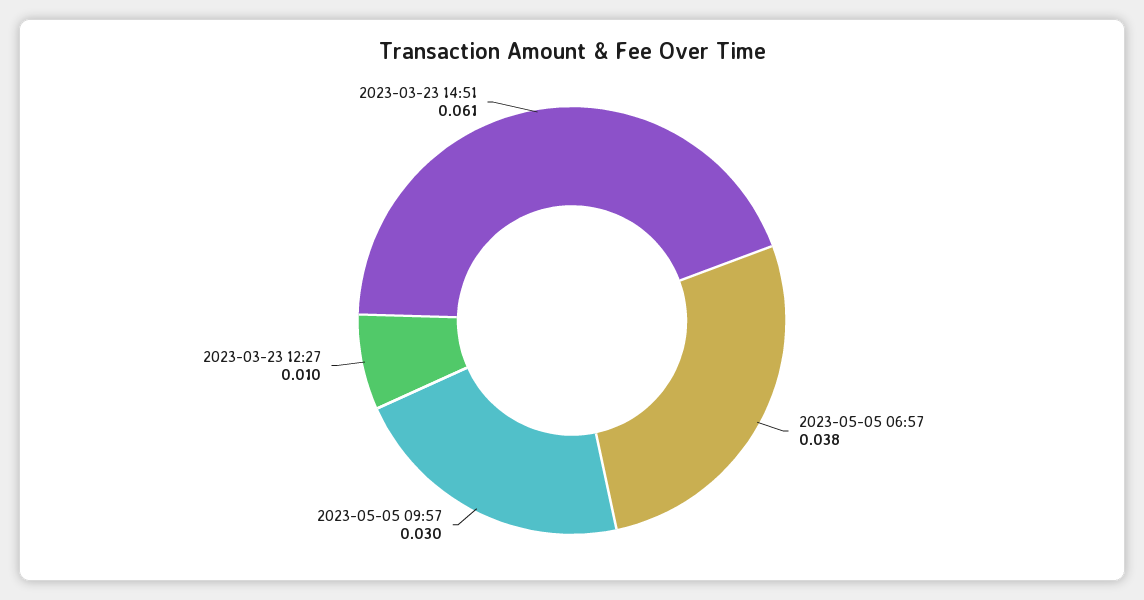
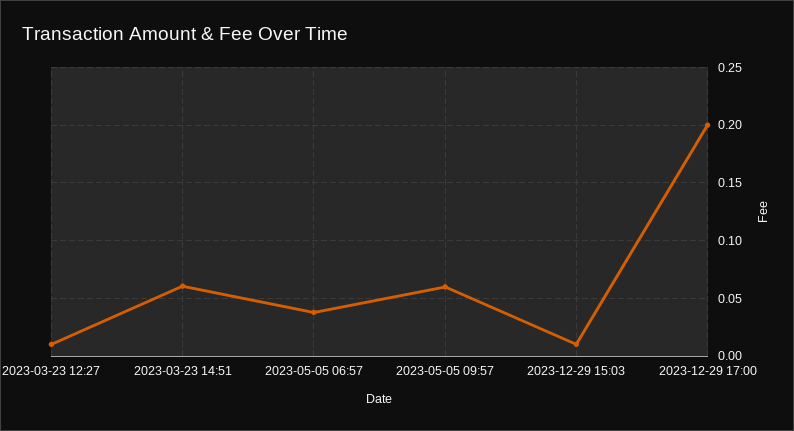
2023-05-05 09:57: 0.03 -> 0.06
2023-12-29 15:03: none -> 0.01
2023-12-29 17:00: none -> 0.2

